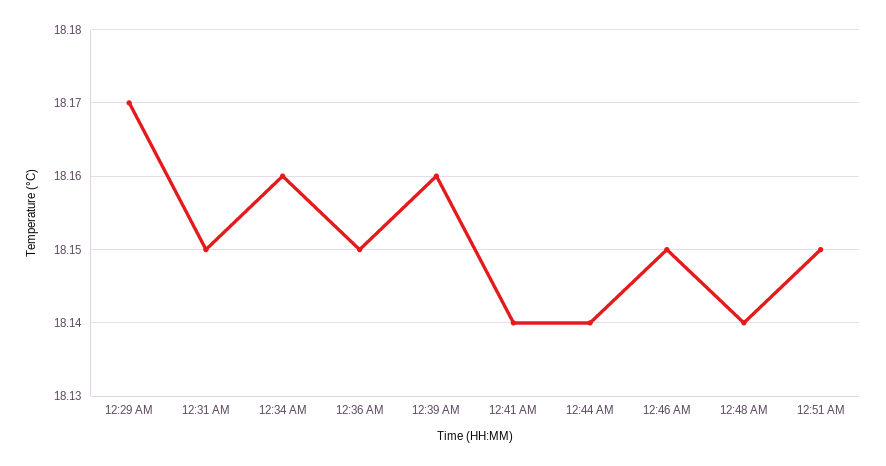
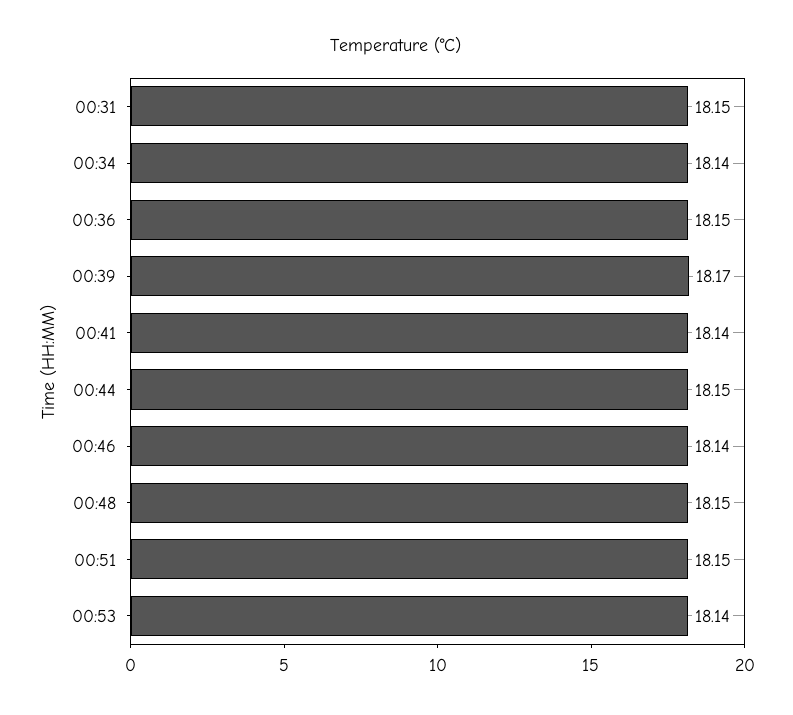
12:29 AM: 18.17 -> none
12:34 AM: 18.16 -> 18.14
12:39 AM: 18.16 -> 18.17
12:44 AM: 18.14 -> 18.15
12:46 AM: 18.15 -> 18.14
12:48 AM: 18.14 -> 18.15
00:53: none -> 18.14

